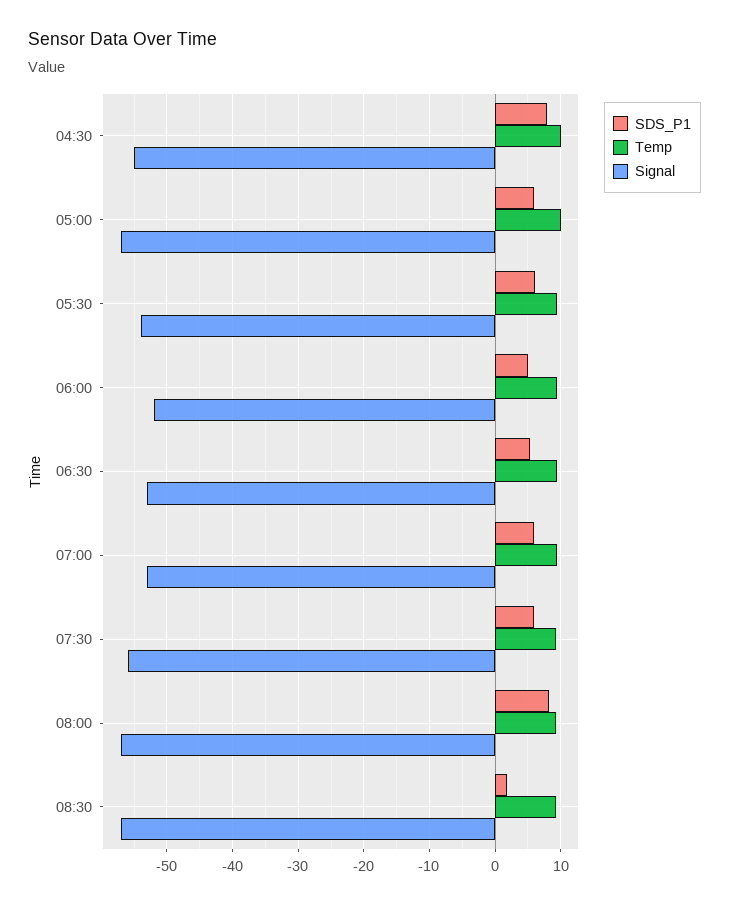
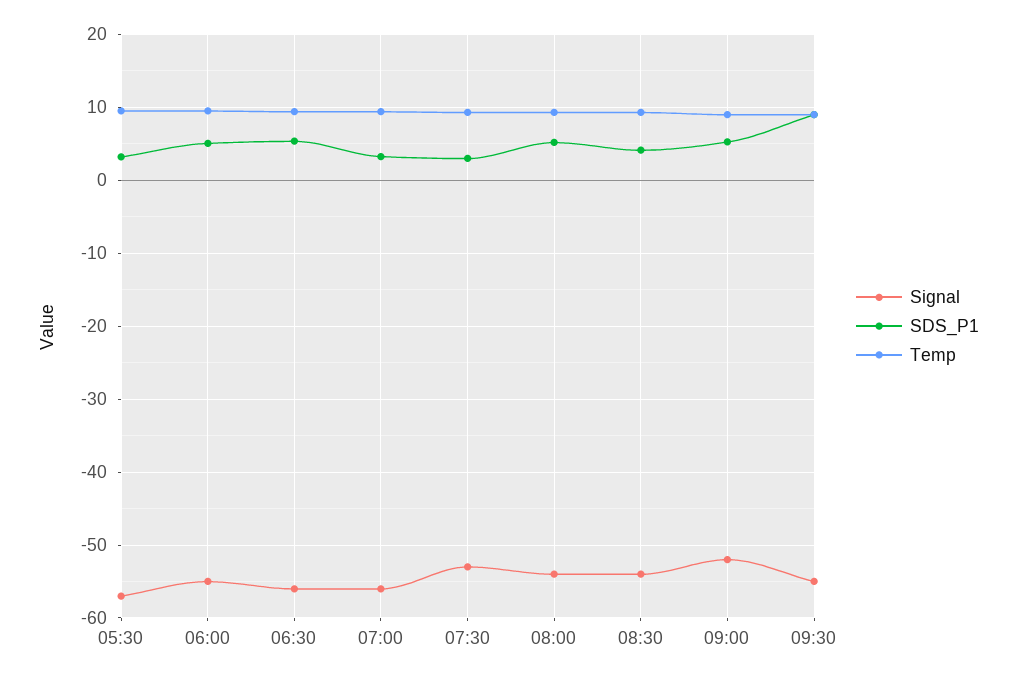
SDS_P1, 04:30: 8 -> none
Temp, 04:30: 10 -> none
Signal, 04:30: -55 -> none
SDS_P1, 05:00: 6 -> none
Temp, 05:00: 10 -> none
Signal, 05:00: -57 -> none
SDS_P1, 05:30: 6 -> 3
Signal, 05:30: -54 -> -57
Signal, 06:00: -52 -> -55
Signal, 06:30: -53 -> -56
SDS_P1, 07:00: 6 -> 3
Signal, 07:00: -53 -> -56
SDS_P1, 07:30: 6 -> 3
Signal, 07:30: -56 -> -53
SDS_P1, 08:00: 8 -> 5
Signal, 08:00: -57 -> -54
SDS_P1, 08:30: 2 -> 4
Signal, 08:30: -57 -> -54
Signal, 09:00: none -> -52
SDS_P1, 09:00: none -> 5
Temp, 09:00: none -> 9
Signal, 09:30: none -> -55
SDS_P1, 09:30: none -> 9
Temp, 09:30: none -> 9

